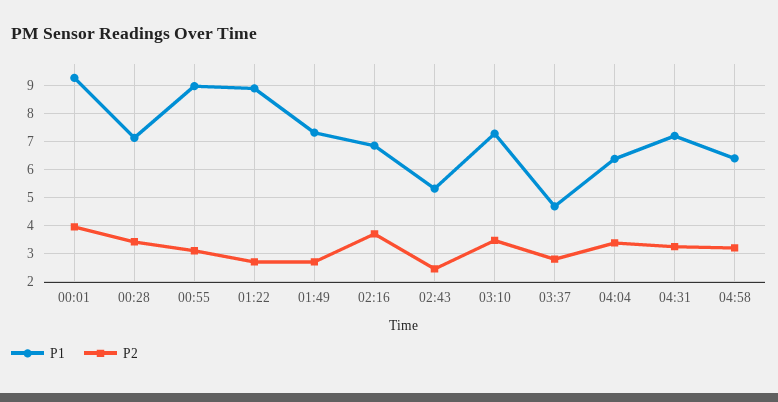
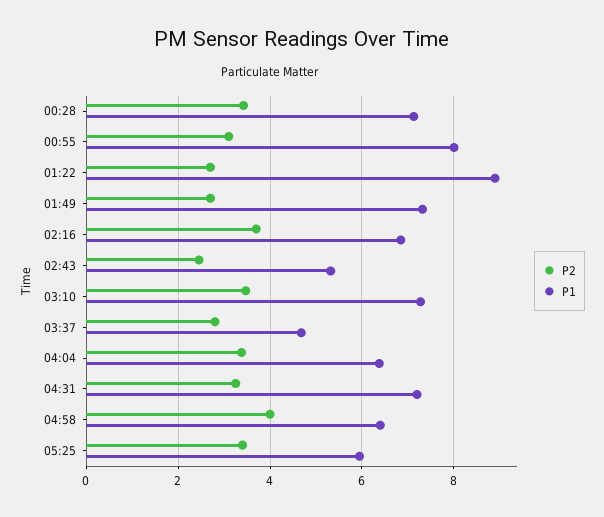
P1, 00:01: 9.25 -> none
P2, 00:01: 4 -> none
P1, 00:55: 9 -> 8
P2, 04:58: 3.25 -> 4
P2, 05:25: none -> 3.4
P1, 05:25: none -> 6

